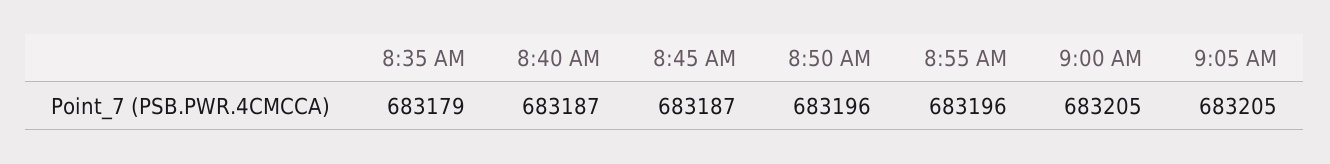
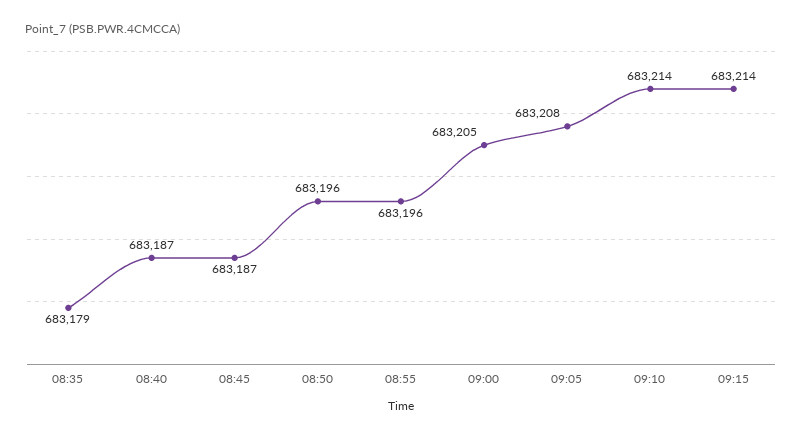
9:05 AM: 683205 -> 683208
09:10: none -> 683214
09:15: none -> 683214

